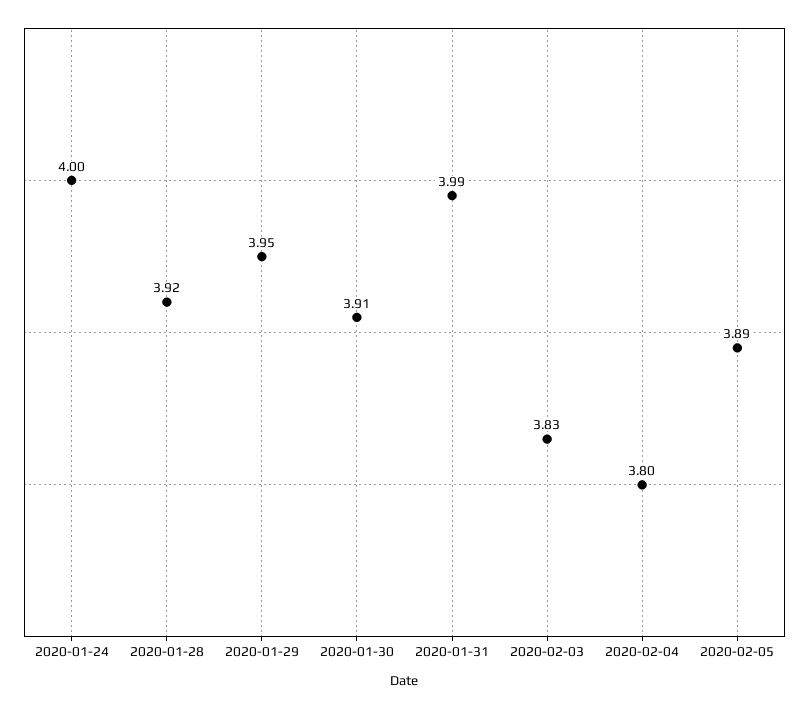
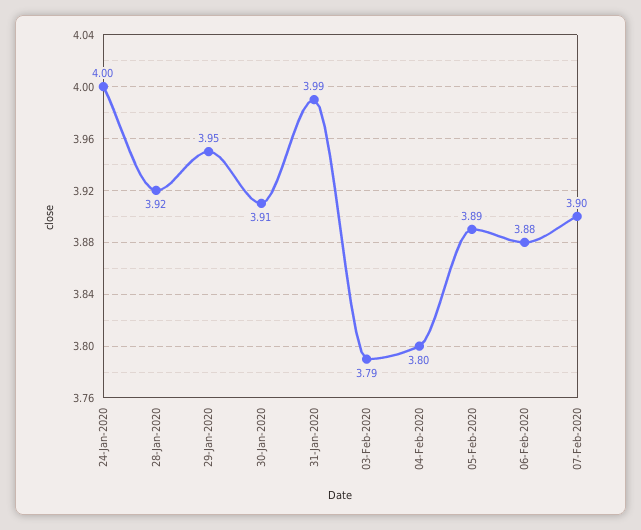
2020-02-03: 3.83 -> 3.79
06-Feb-2020: none -> 3.88
07-Feb-2020: none -> 3.9

